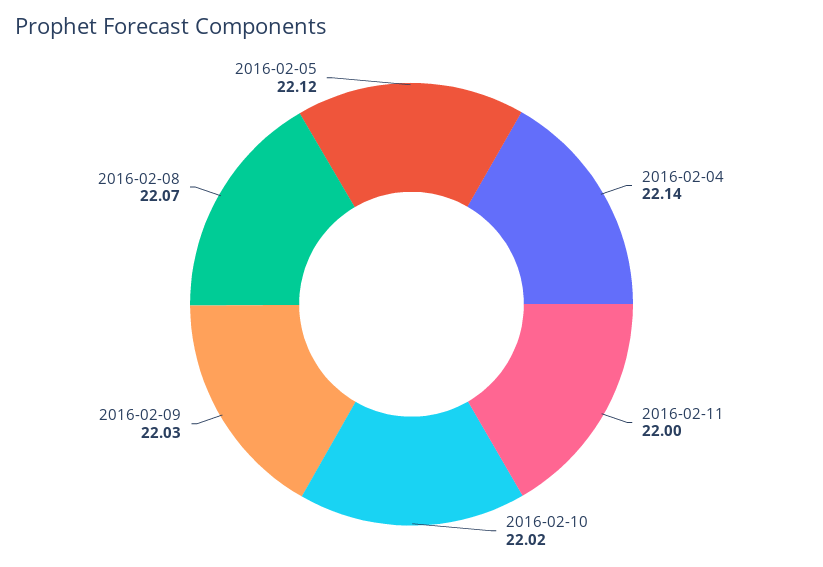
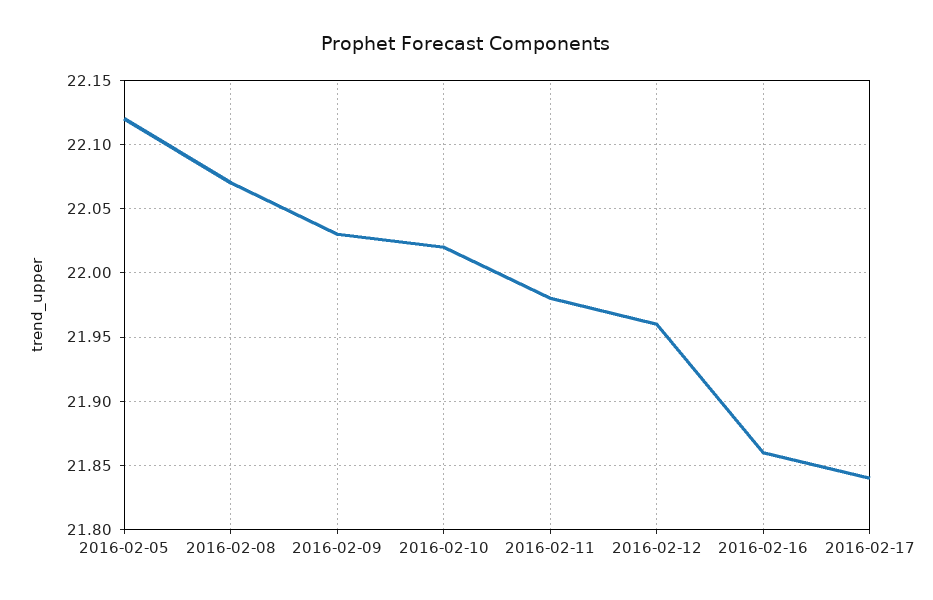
2016-02-04: 22.14 -> none
2016-02-11: 22 -> 21.98
2016-02-12: none -> 21.96
2016-02-16: none -> 21.86
2016-02-17: none -> 21.84

